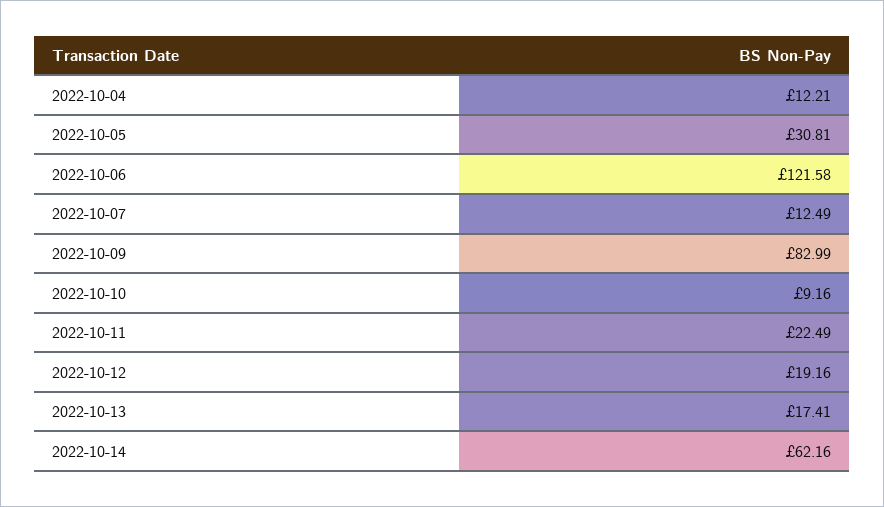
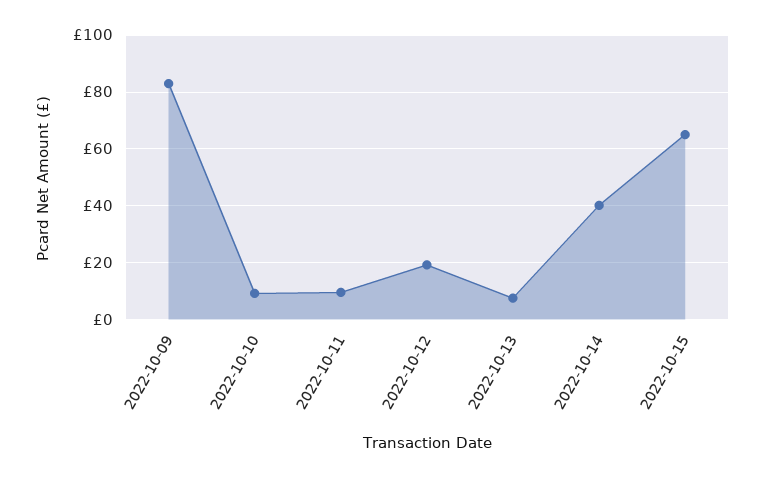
2022-10-04: 12.21 -> none
2022-10-05: 30.81 -> none
2022-10-06: 121.58 -> none
2022-10-07: 12.49 -> none
2022-10-11: 22.49 -> 10
2022-10-13: 17.41 -> 7.5
2022-10-14: 62.16 -> 40
2022-10-15: none -> 65

